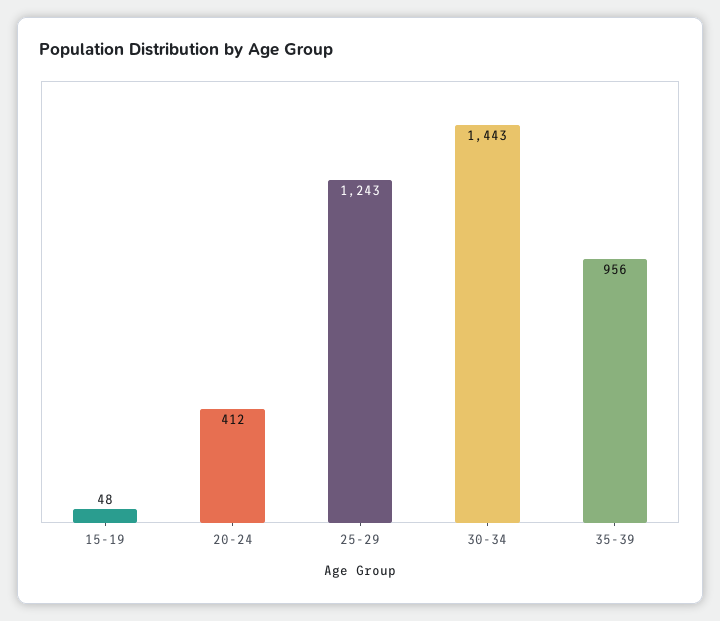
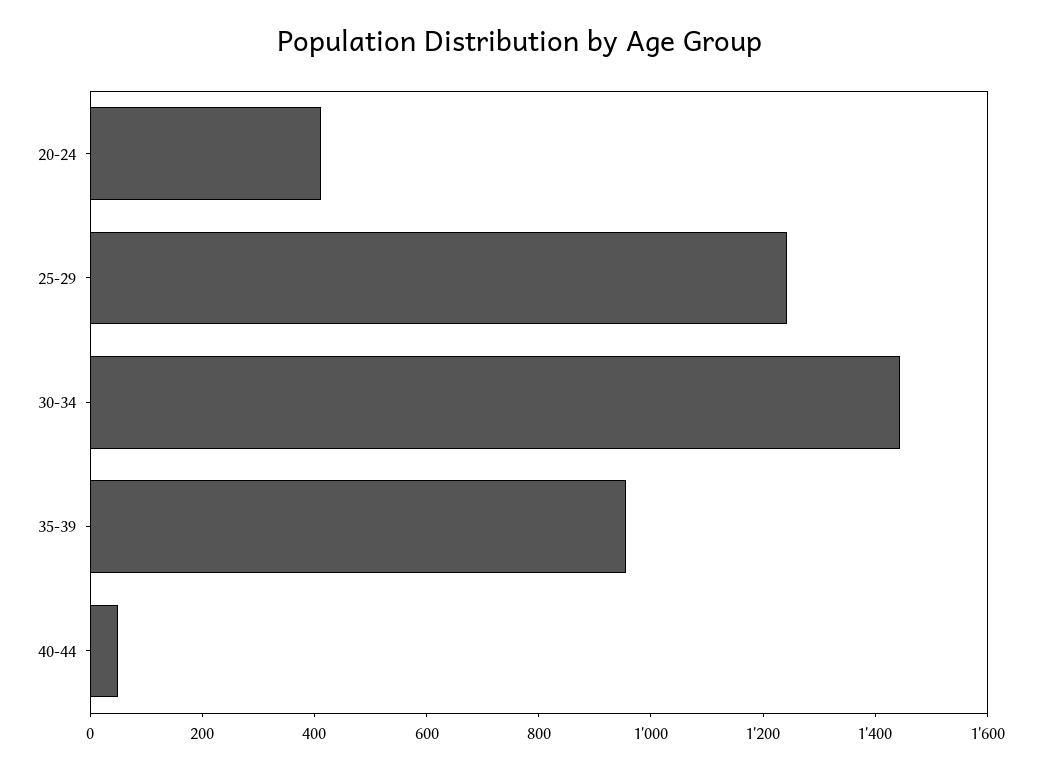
15-19: 48 -> none
40-44: none -> 50

